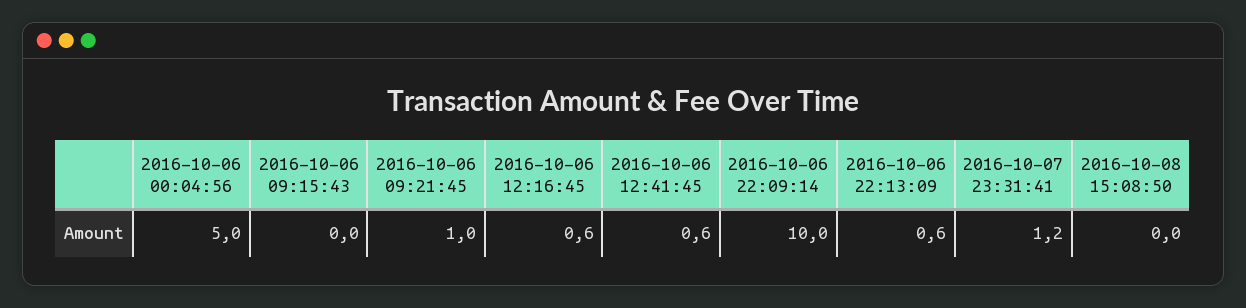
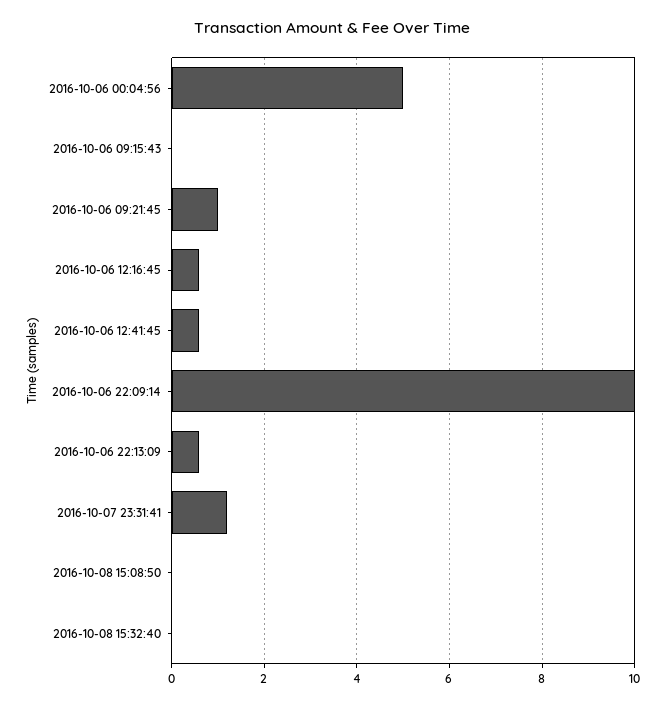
2016-10-08 15:32:40: none -> 0

